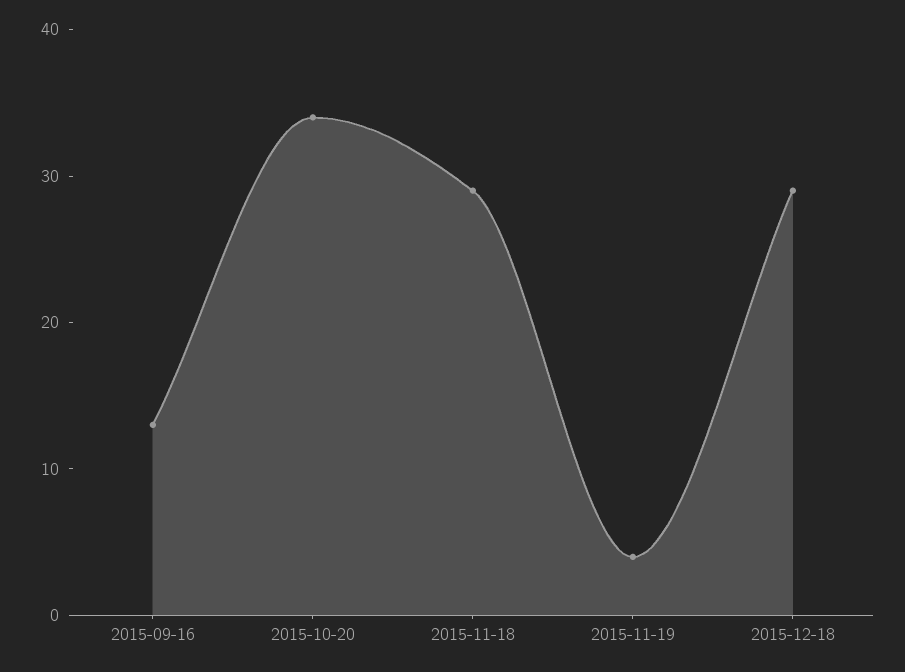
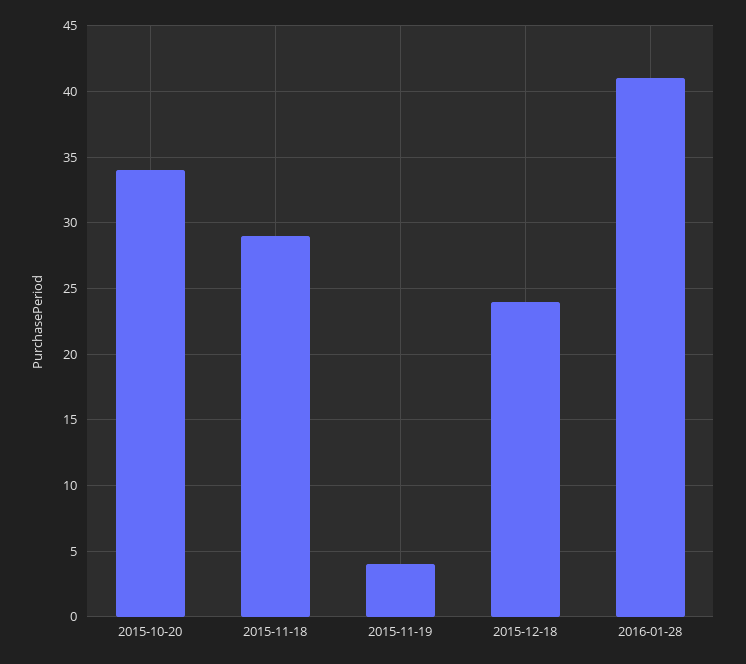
2015-09-16: 13 -> none
2015-12-18: 29 -> 24
2016-01-28: none -> 41

